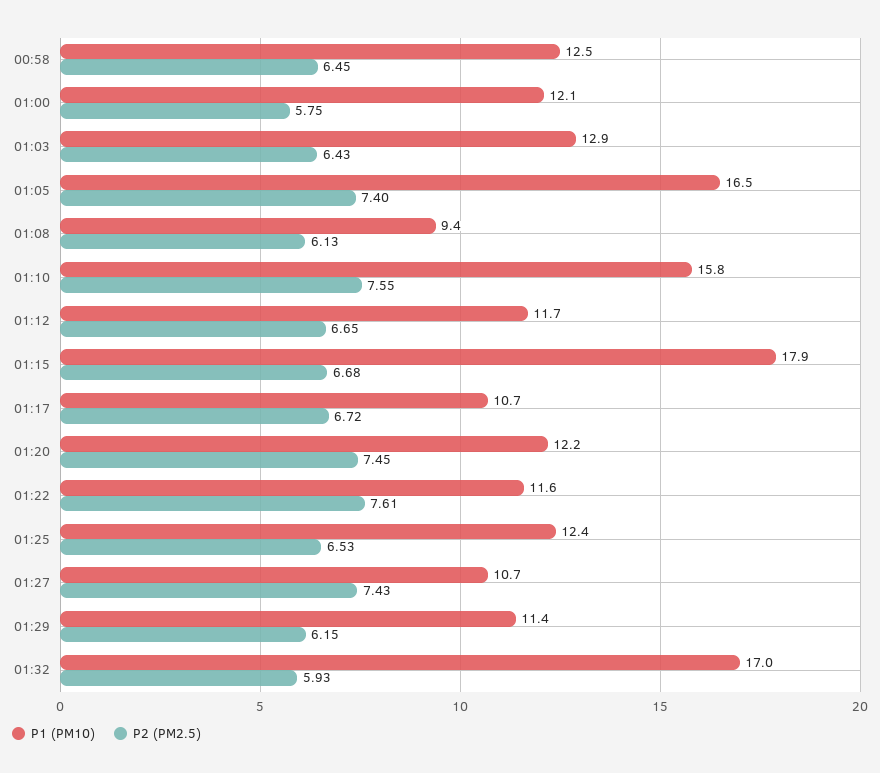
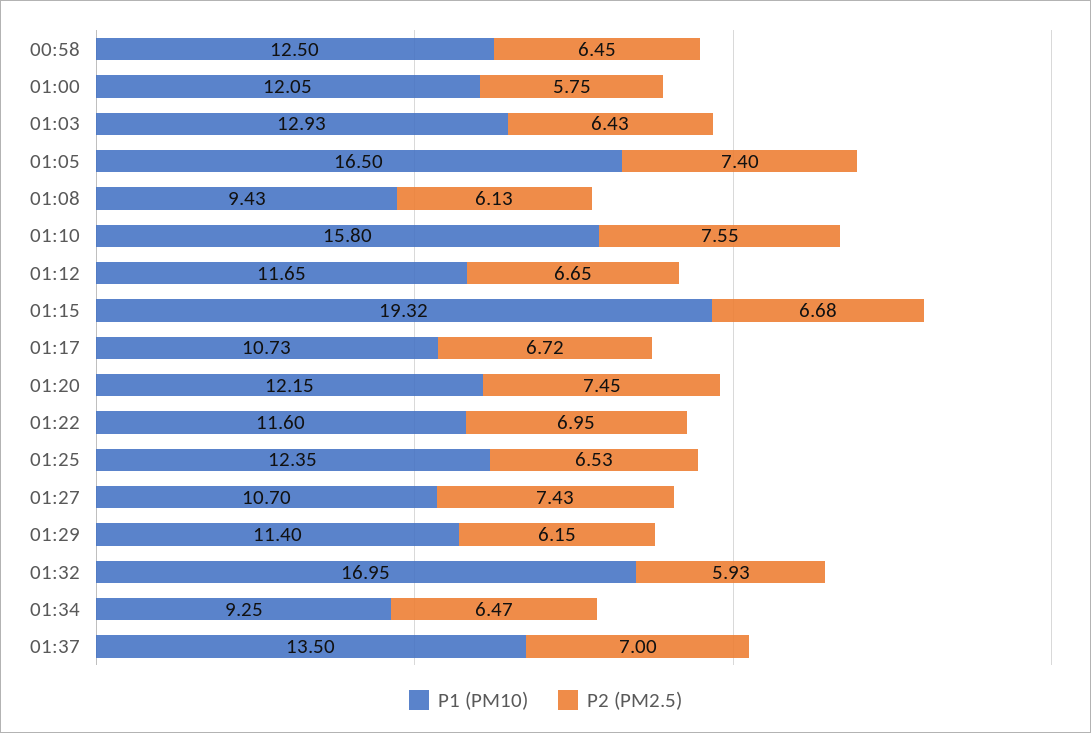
P1 (PM10), 01:15: 17.9 -> 19.32
P2 (PM2.5), 01:22: 7.61 -> 6.95
P1 (PM10), 01:34: none -> 9.25
P2 (PM2.5), 01:34: none -> 6.47
P1 (PM10), 01:37: none -> 13.5
P2 (PM2.5), 01:37: none -> 7

